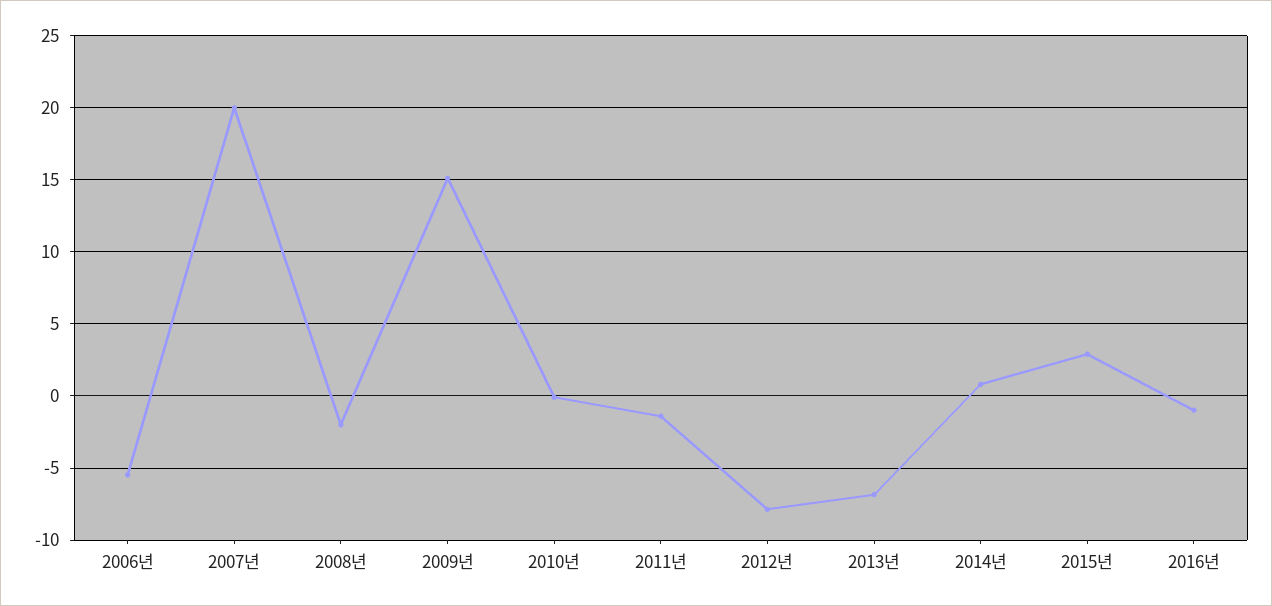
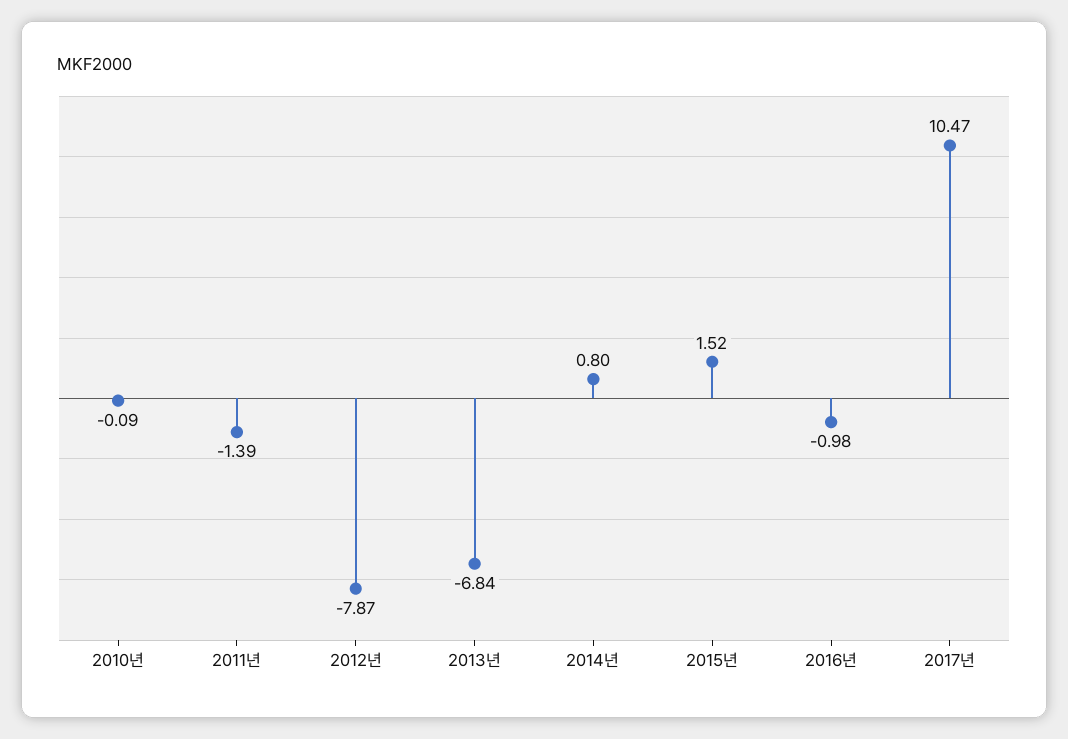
2006년: -5.5 -> none
2007년: 20 -> none
2008년: -2 -> none
2009년: 15 -> none
2015년: 3 -> 1.52
2017년: none -> 10.47

